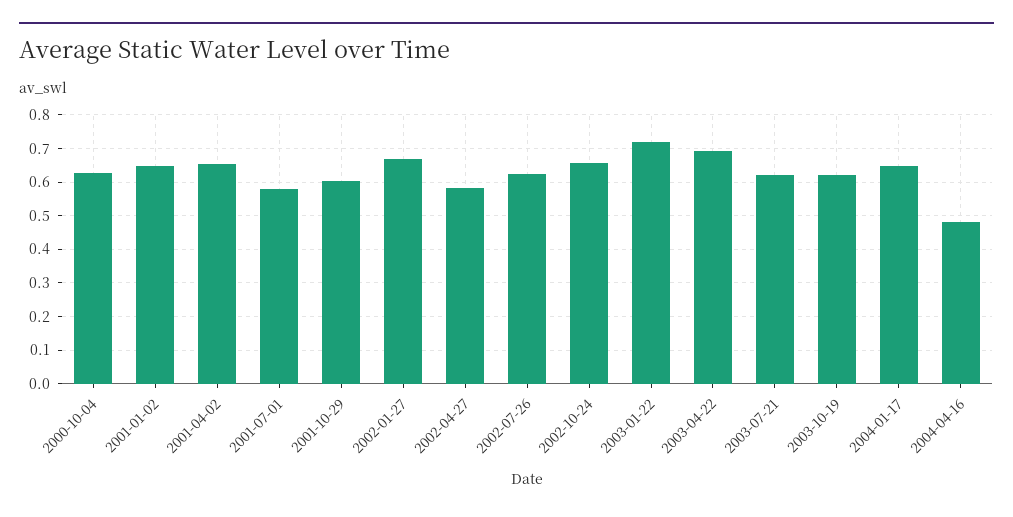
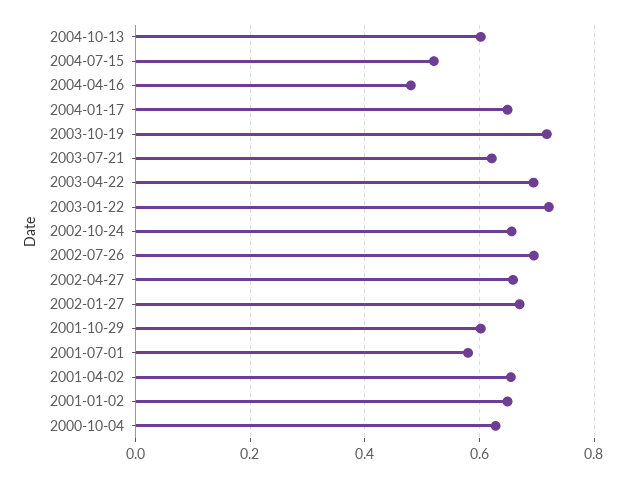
2002-04-27: 0.58 -> 0.66
2002-07-26: 0.62 -> 0.7
2003-10-19: 0.62 -> 0.72
2004-10-13: none -> 0.6
2004-07-15: none -> 0.52

